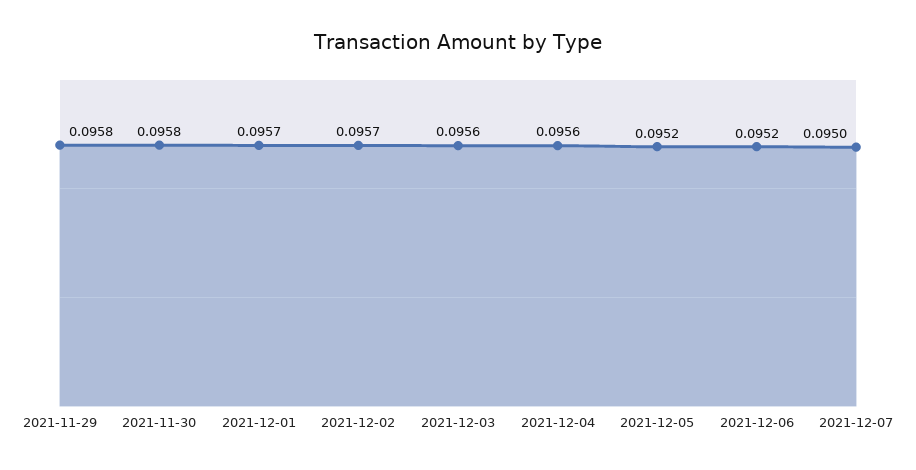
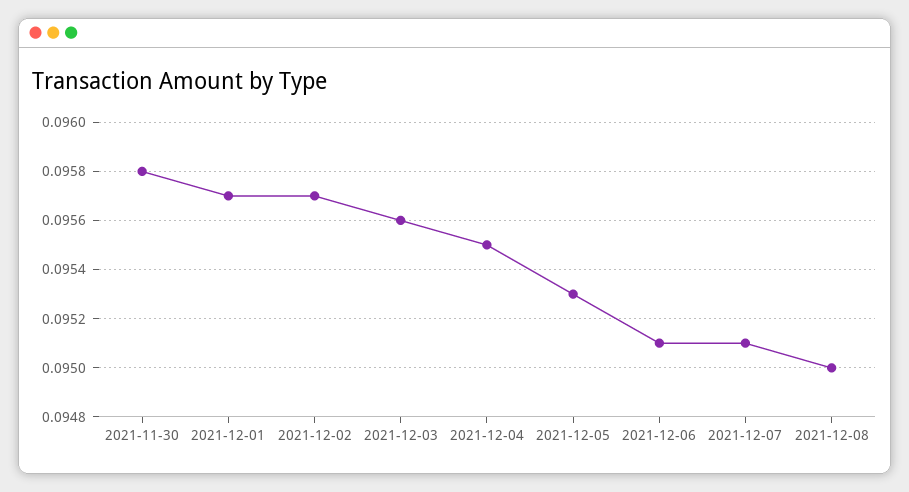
2021-11-29: 0.0958 -> none
2021-12-04: 0.0956 -> 0.0955
2021-12-05: 0.0952 -> 0.0953
2021-12-06: 0.0952 -> 0.0951
2021-12-07: 0.095 -> 0.0951
2021-12-08: none -> 0.095

